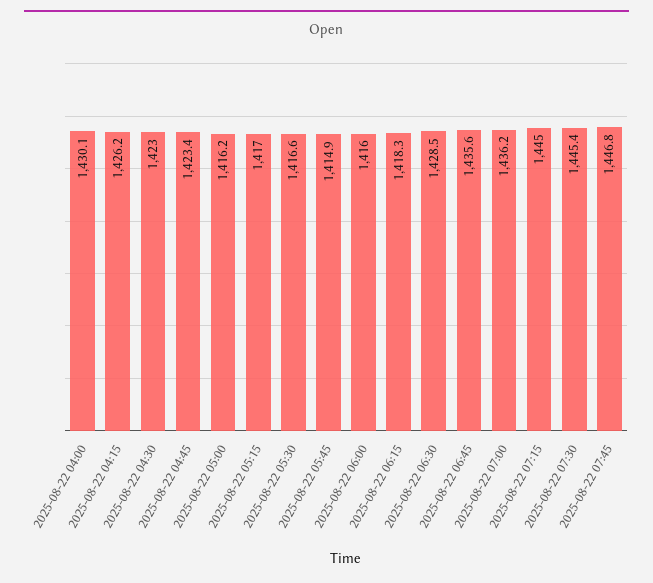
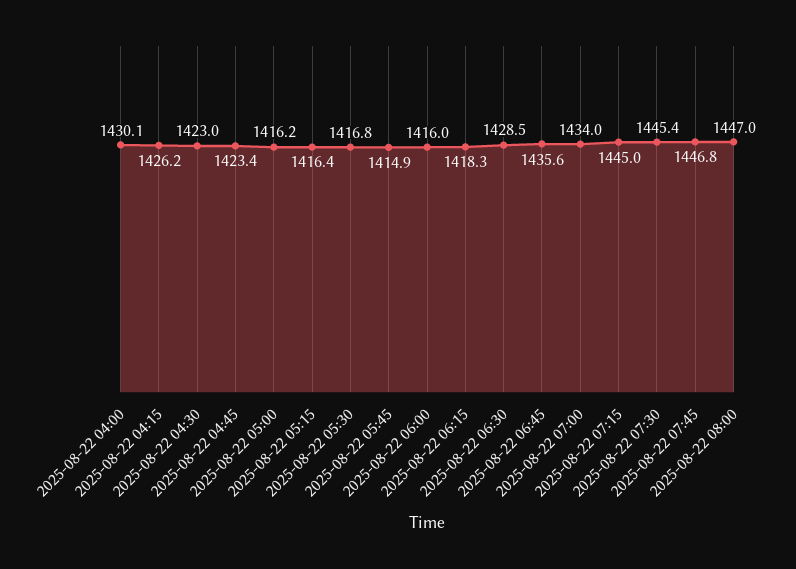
2025-08-22 05:15: 1417 -> 1416.4
2025-08-22 05:30: 1416.6 -> 1416.8
2025-08-22 07:00: 1436.2 -> 1434
2025-08-22 08:00: none -> 1447

